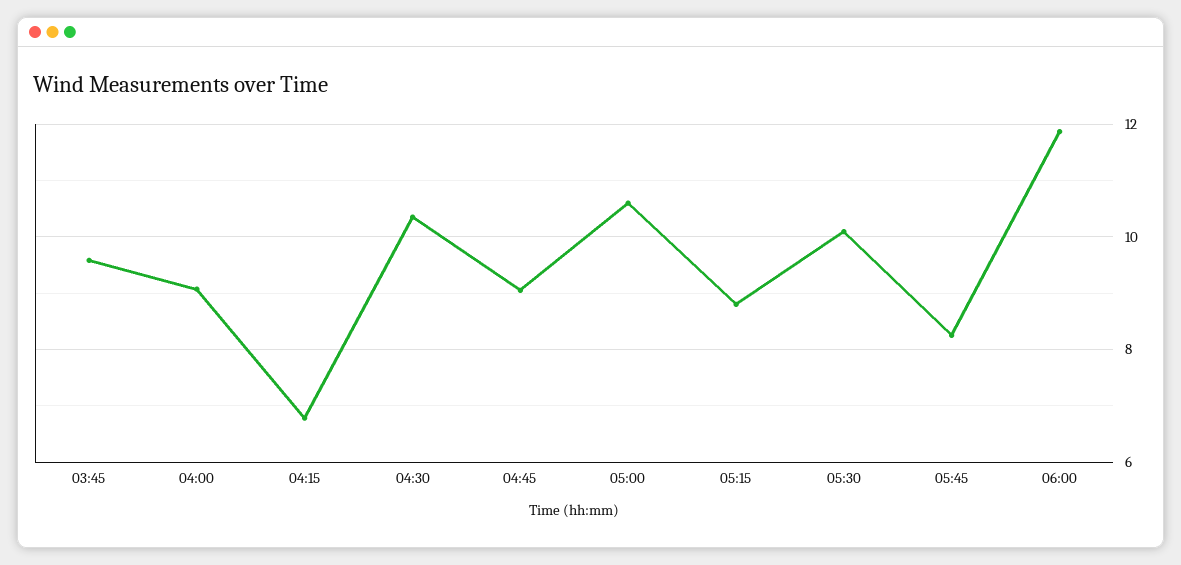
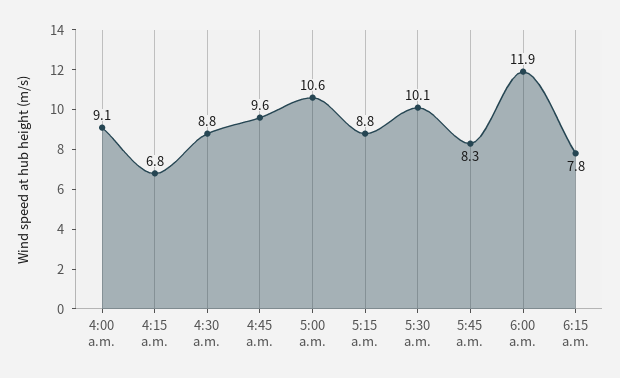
03:45: 9.6 -> none
04:30: 10.4 -> 8.8
04:45: 9 -> 9.6
6:15 a.m.: none -> 7.8

